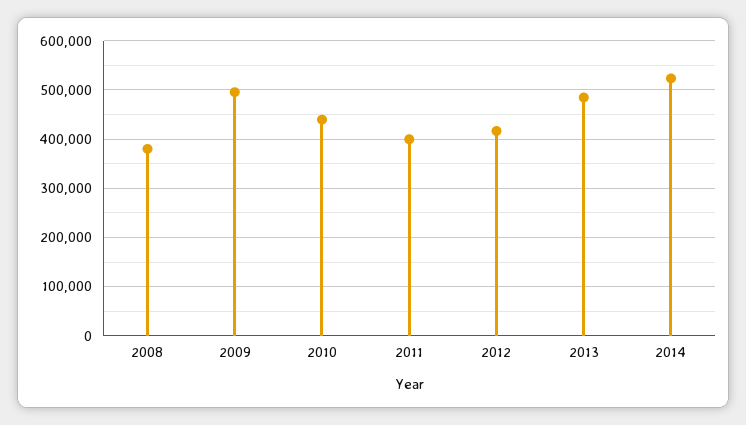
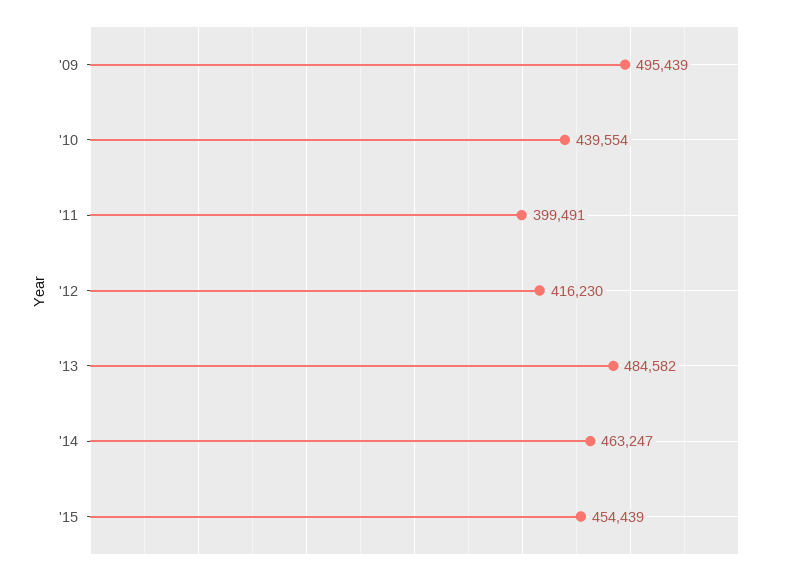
2008: 380000 -> none
2014: 520000 -> 463247
'15: none -> 454439

